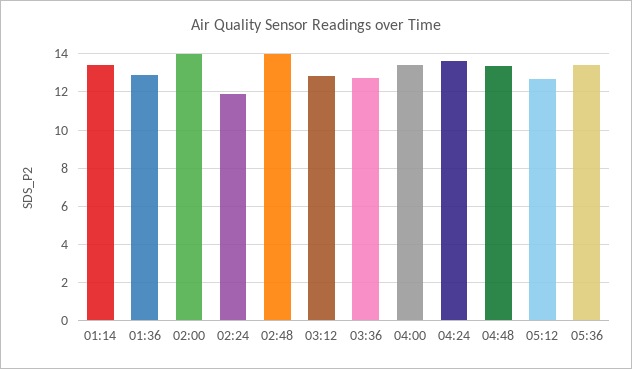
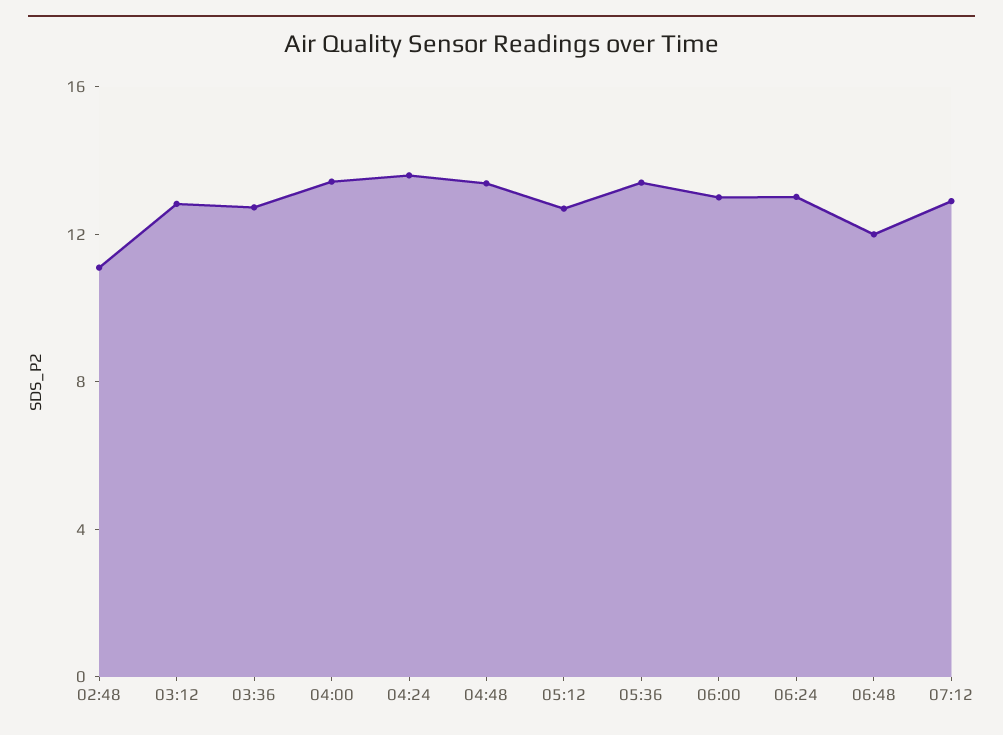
01:14: 13.5 -> none
01:36: 13 -> none
02:00: 14 -> none
02:24: 12 -> none
02:48: 14 -> 11
06:00: none -> 13
06:24: none -> 13
06:48: none -> 12
07:12: none -> 13

